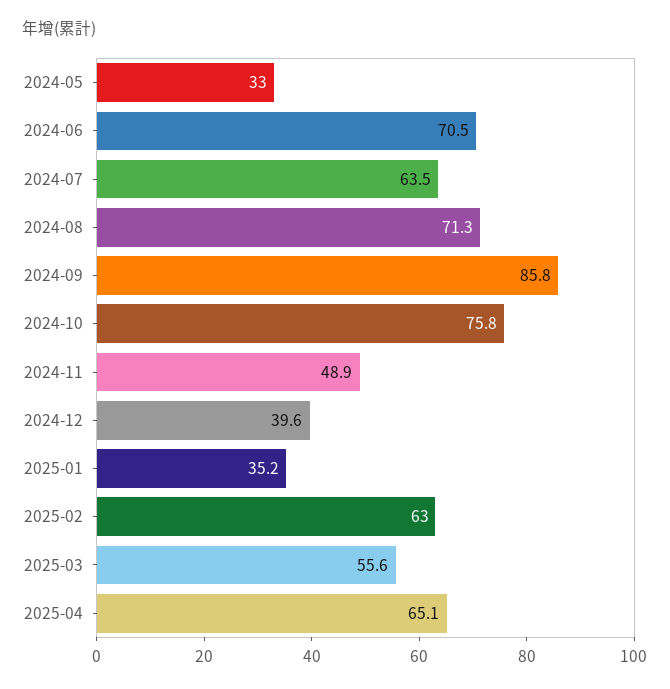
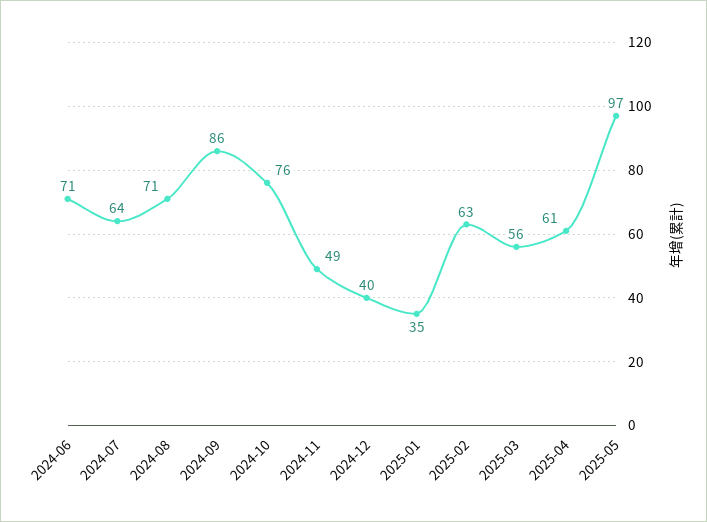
2024-05: 33 -> none
2025-04: 65.1 -> 61
2025-05: none -> 97

